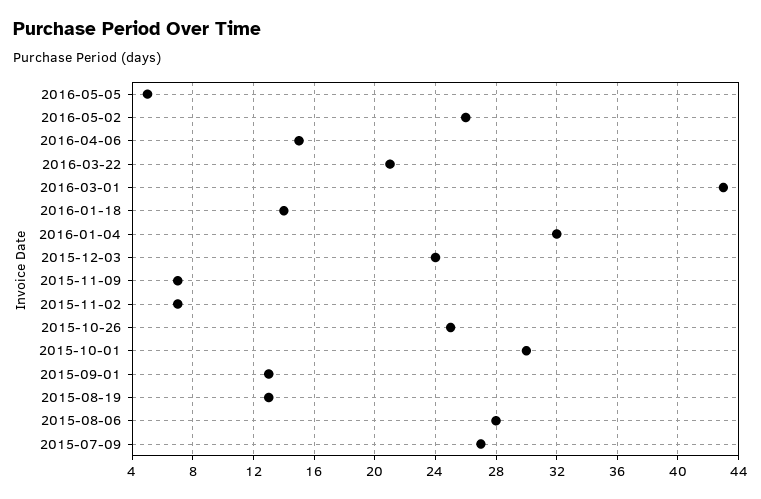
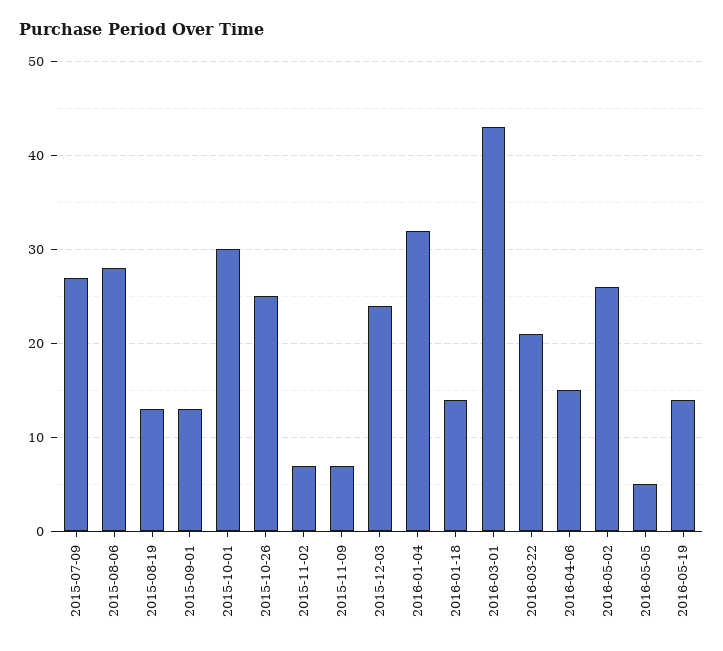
2016-05-19: none -> 14

